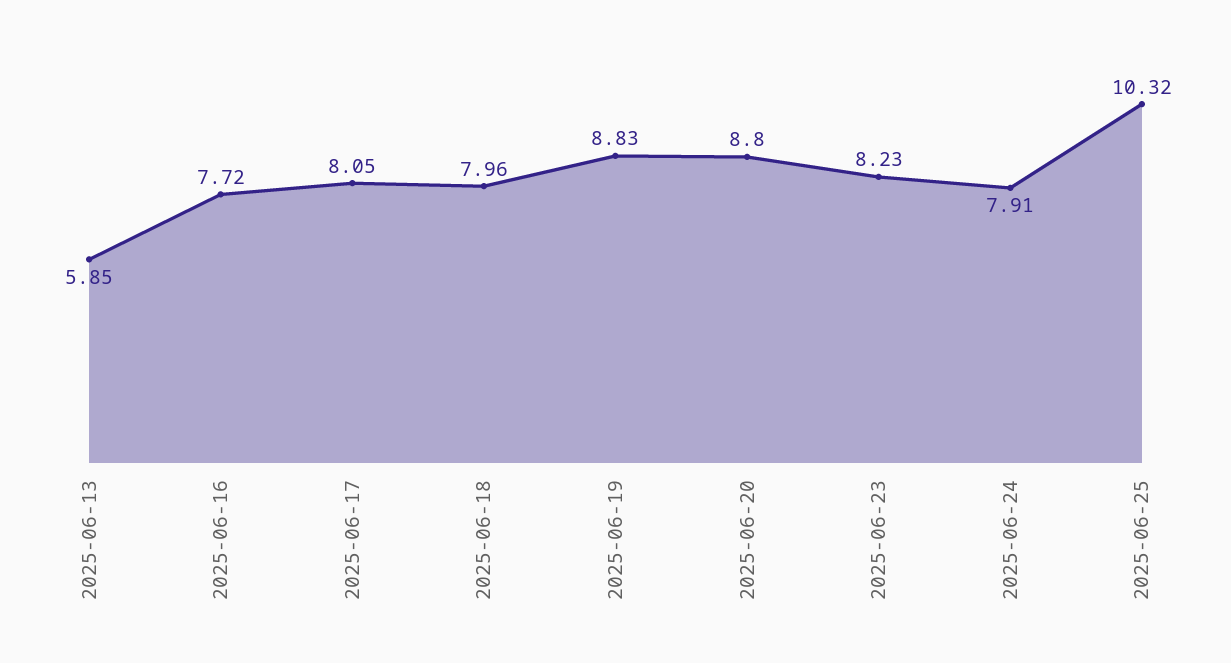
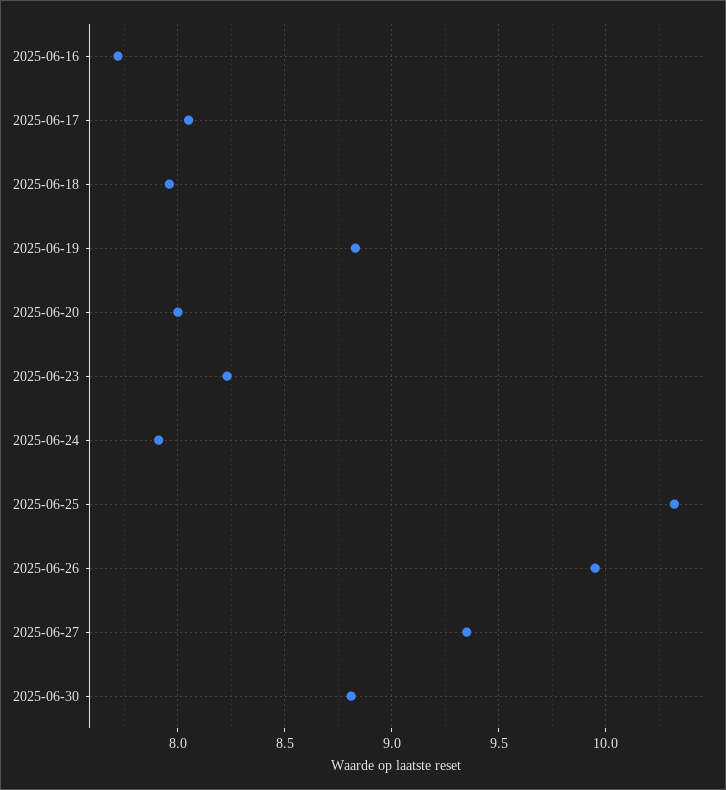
2025-06-13: 5.85 -> none
2025-06-20: 8.8 -> 8
2025-06-26: none -> 9.95
2025-06-27: none -> 9.35
2025-06-30: none -> 8.8

